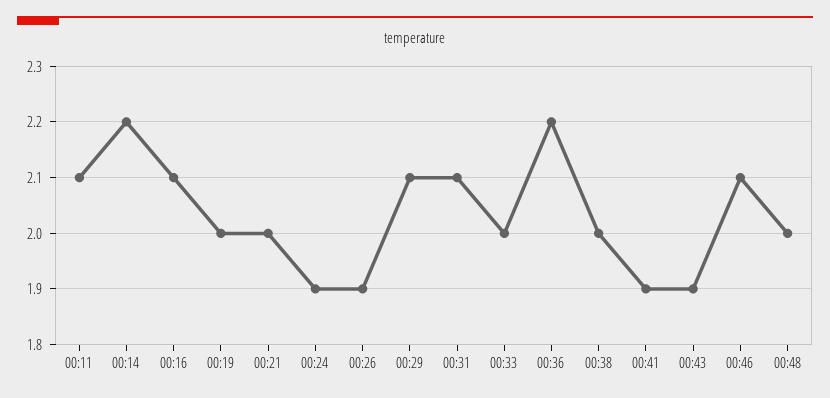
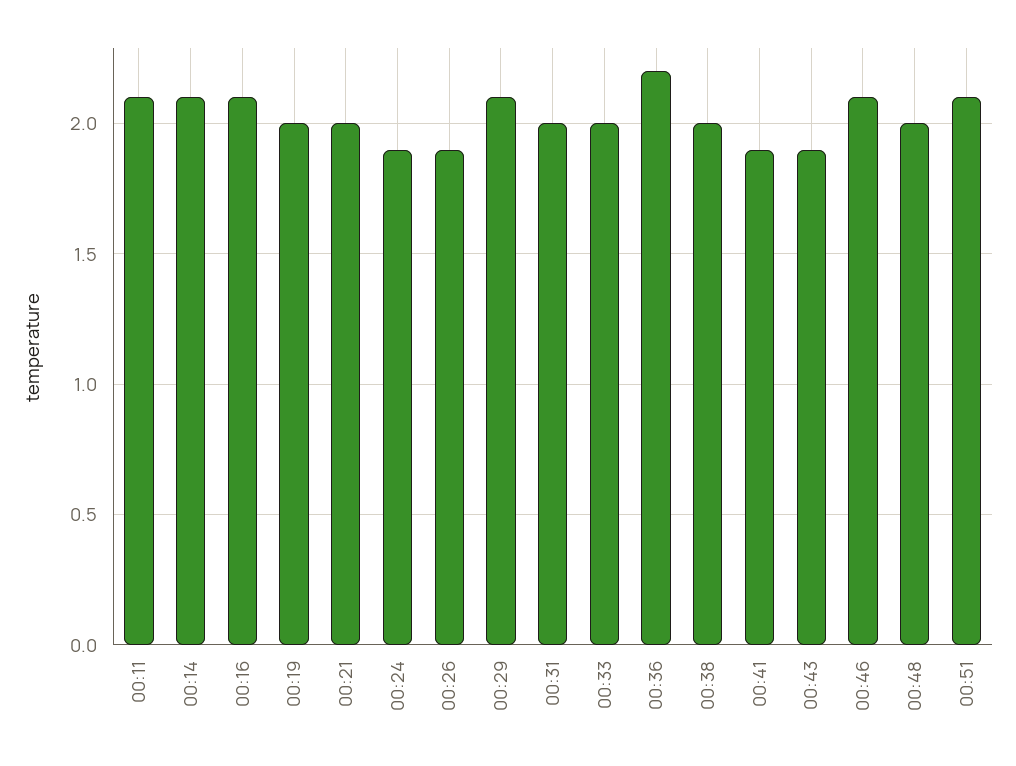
00:14: 2.2 -> 2.1
00:31: 2.1 -> 2
00:51: none -> 2.1

